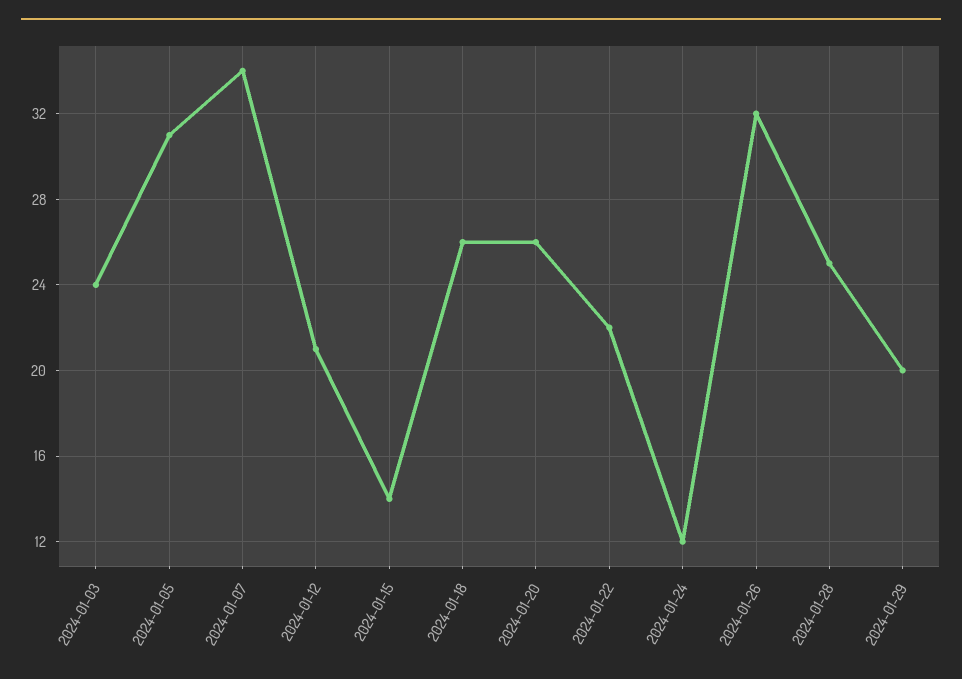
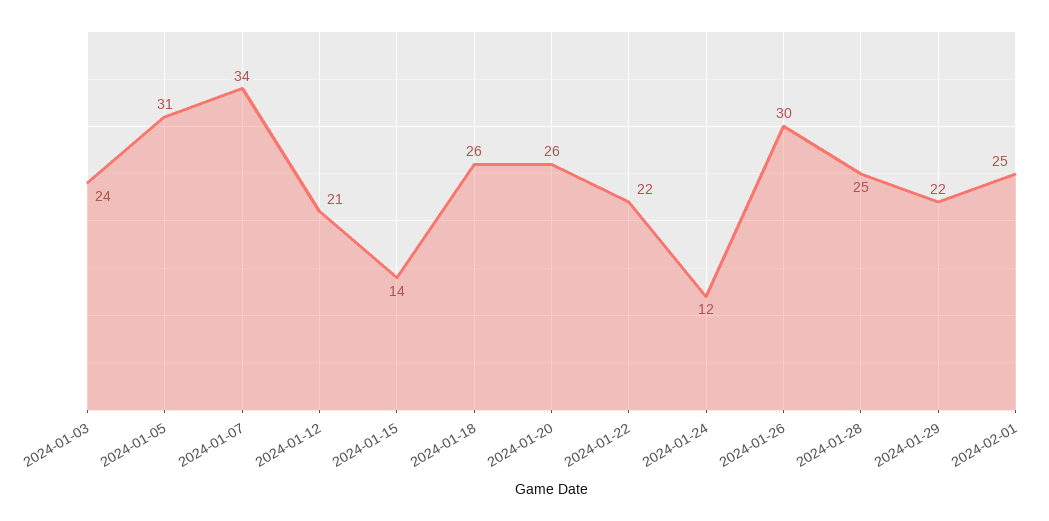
2024-01-26: 32 -> 30
2024-01-29: 20 -> 22
2024-02-01: none -> 25

